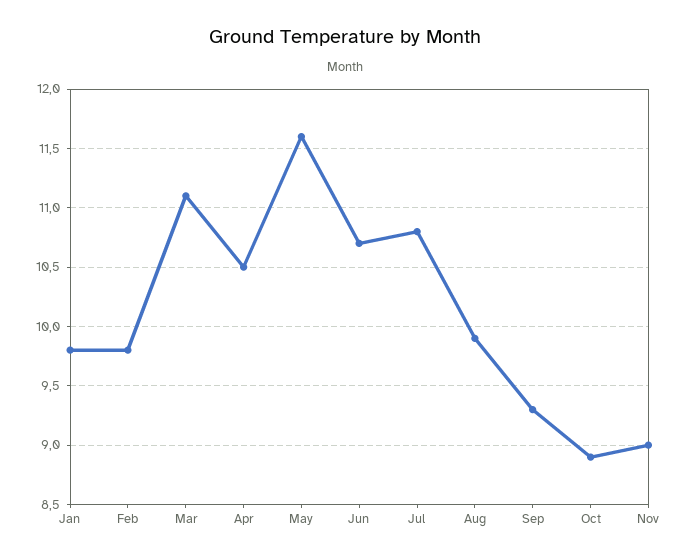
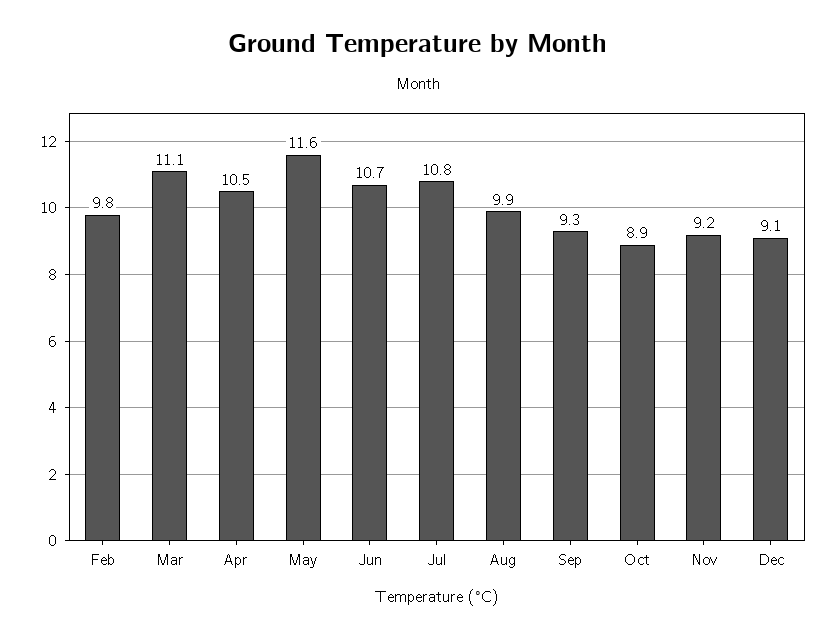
Jan: 9.8 -> none
Nov: 9 -> 9.2
Dec: none -> 9.1

